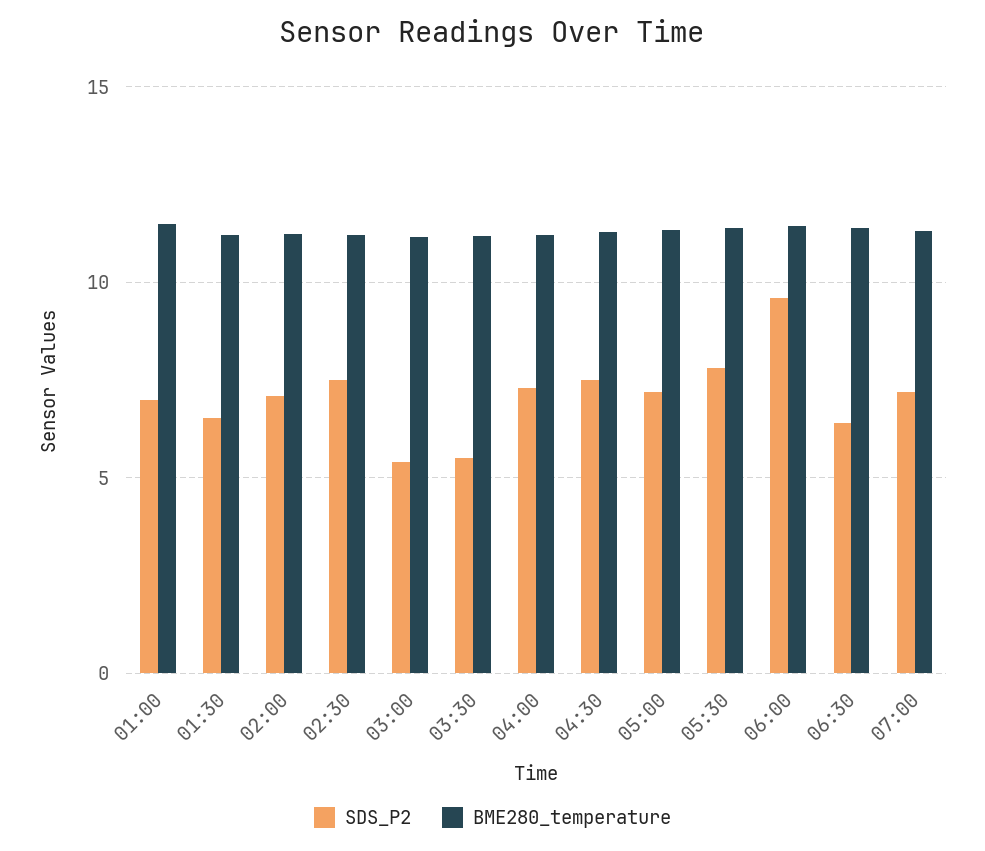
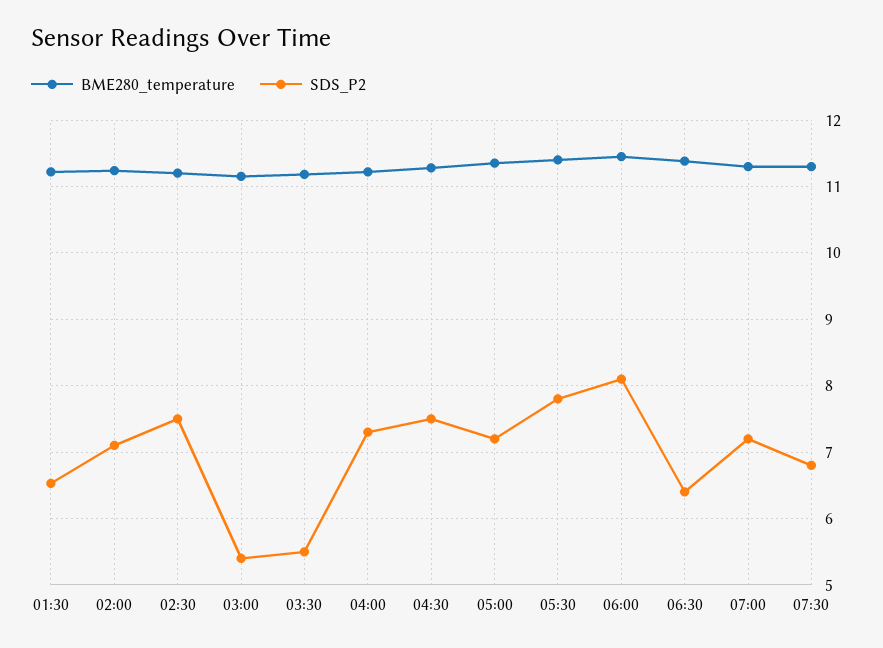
SDS_P2, 01:00: 7 -> none
BME280_temperature, 01:00: 11.5 -> none
SDS_P2, 06:00: 9.5 -> 8.1
BME280_temperature, 07:30: none -> 11.3
SDS_P2, 07:30: none -> 6.8

